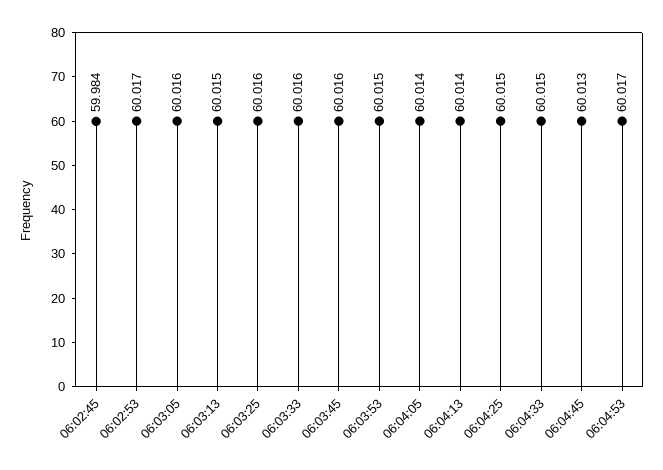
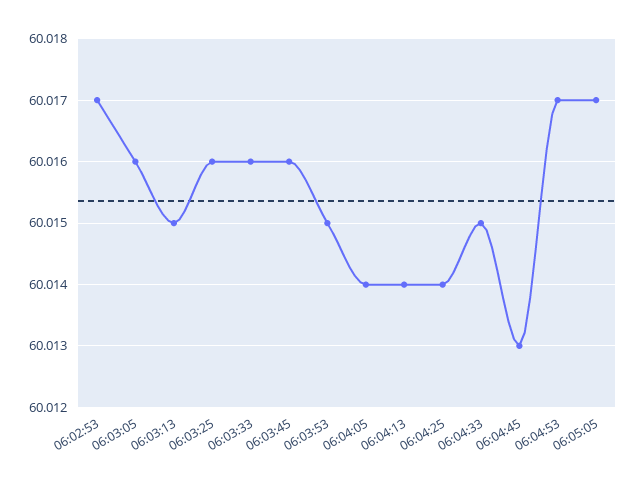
06:02:45: 59.984 -> none
06:04:25: 60.015 -> 60.014
06:05:05: none -> 60.017

